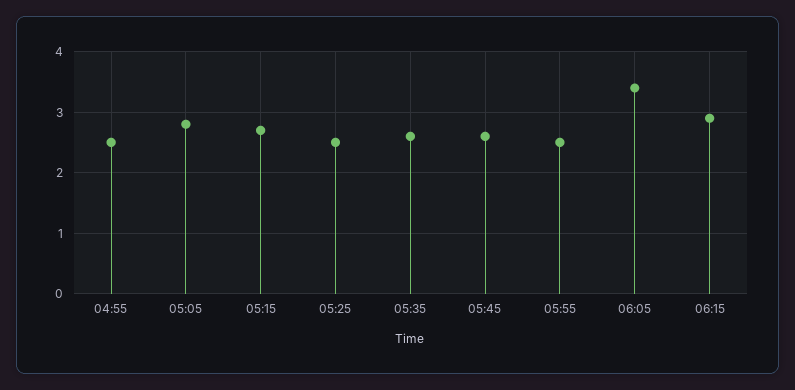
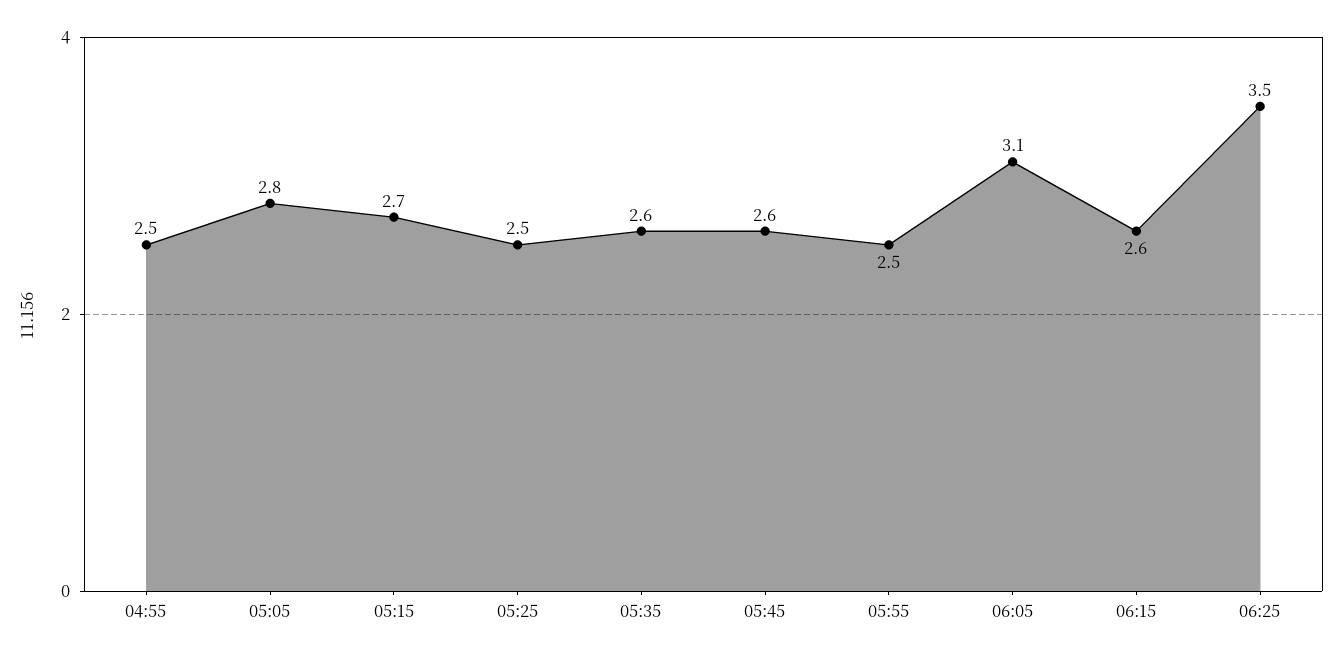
06:05: 3.4 -> 3.1
06:15: 2.9 -> 2.6
06:25: none -> 3.5

